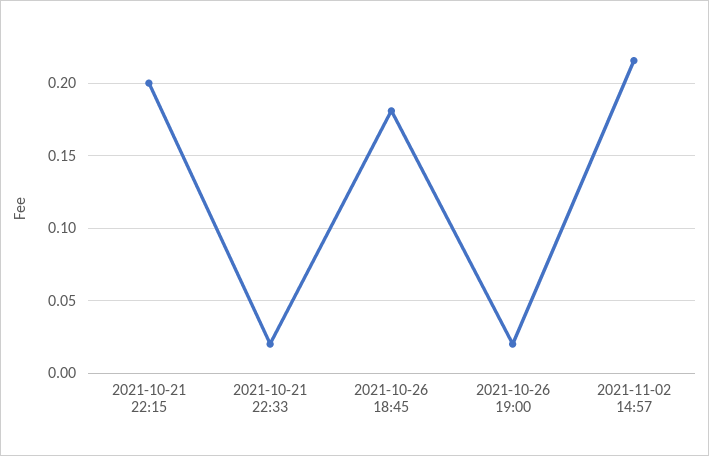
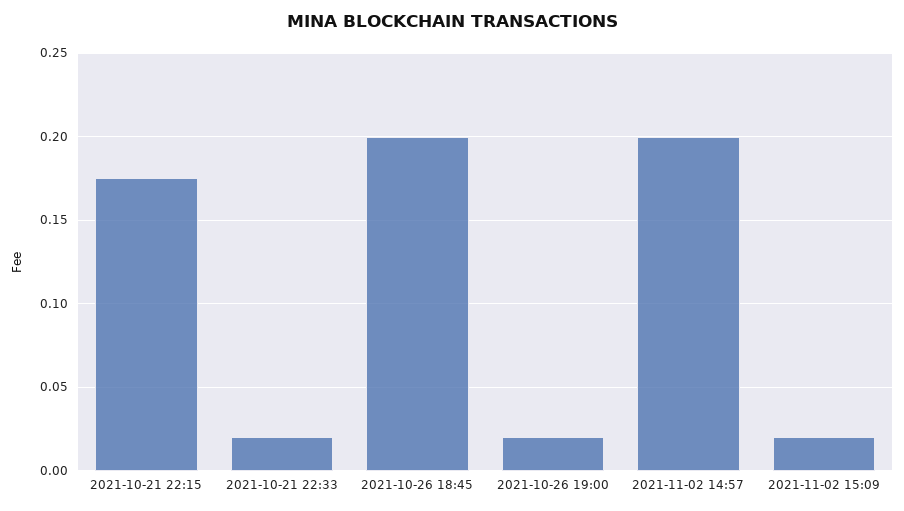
2021-10-21 22:15: 0.2 -> 0.175
2021-10-26 18:45: 0.18 -> 0.2
2021-11-02 14:57: 0.215 -> 0.2
2021-11-02 15:09: none -> 0.02

